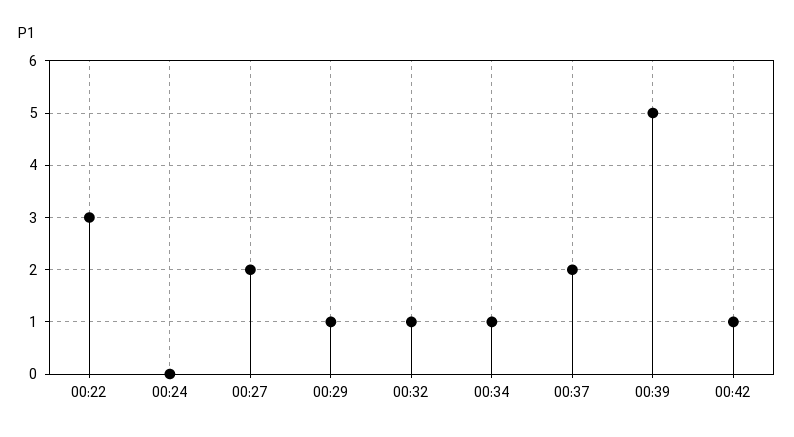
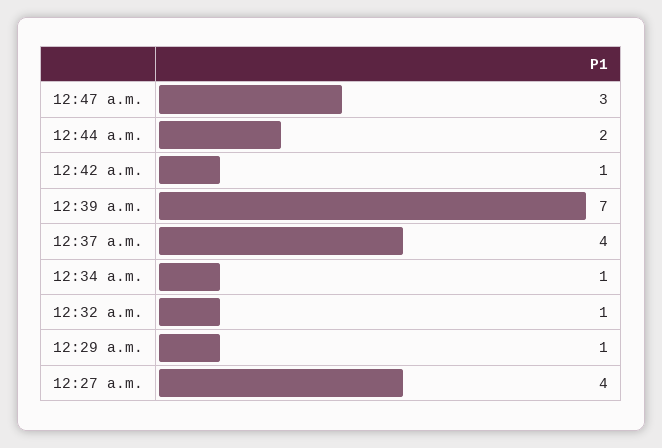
00:22: 3 -> none
00:24: 0 -> none
00:27: 2 -> 4
00:37: 2 -> 4
00:39: 5 -> 7
12:47 a.m.: none -> 3
12:44 a.m.: none -> 2

